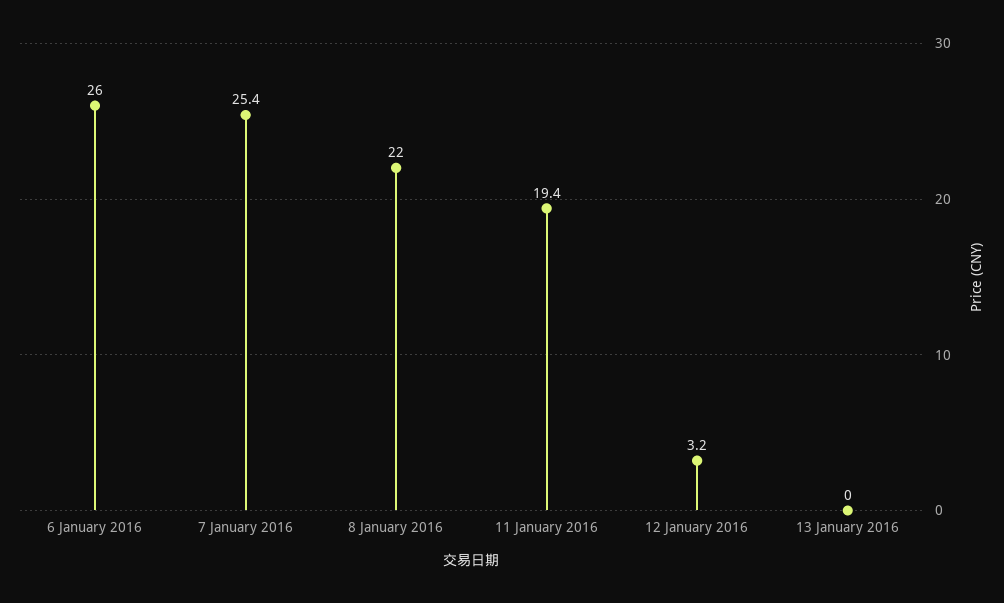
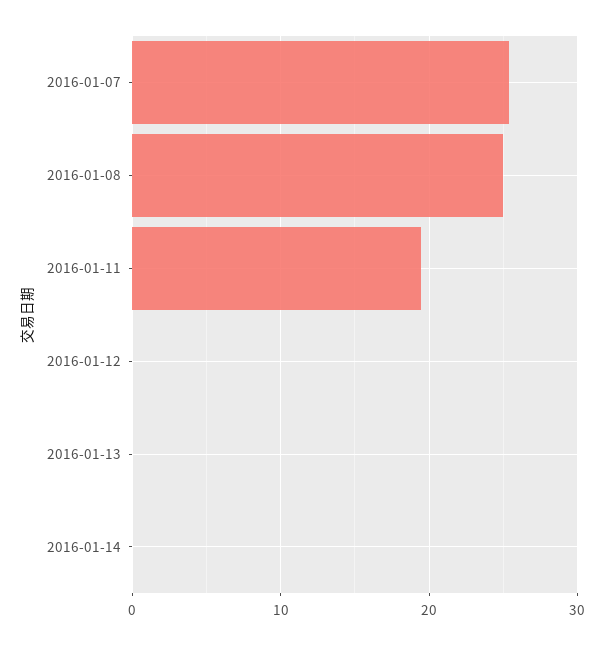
6 January 2016: 26 -> none
8 January 2016: 22 -> 25
12 January 2016: 3.2 -> 0
2016-01-14: none -> 0

